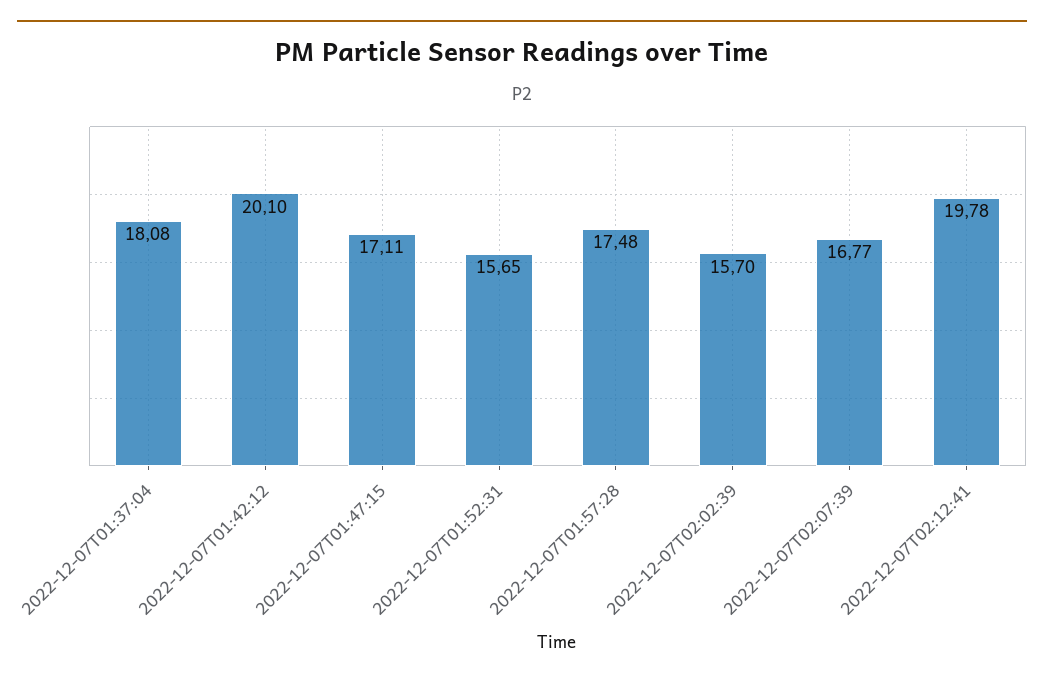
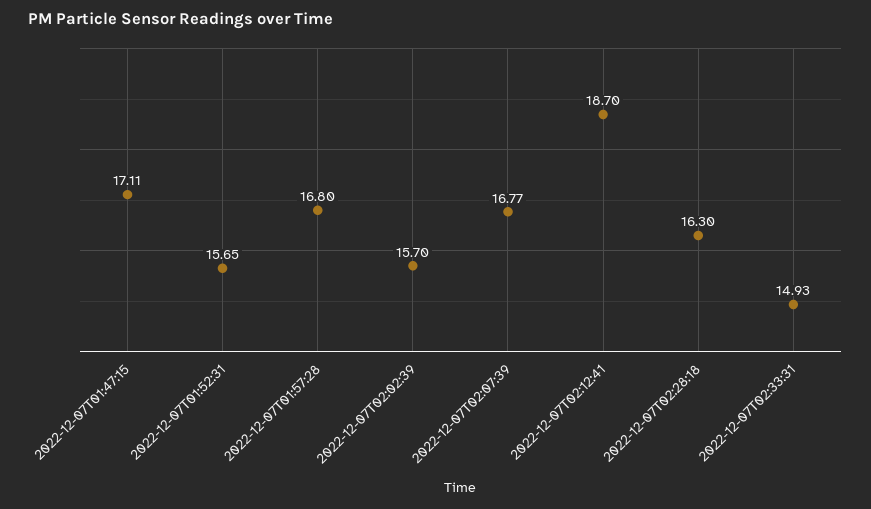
2022-12-07T01:37:04: 18.08 -> none
2022-12-07T01:42:12: 20.1 -> none
2022-12-07T01:57:28: 17.48 -> 16.8
2022-12-07T02:12:41: 19.78 -> 18.7
2022-12-07T02:28:18: none -> 16.3
2022-12-07T02:33:31: none -> 14.93

